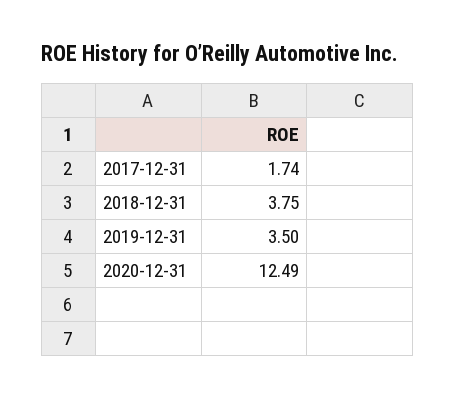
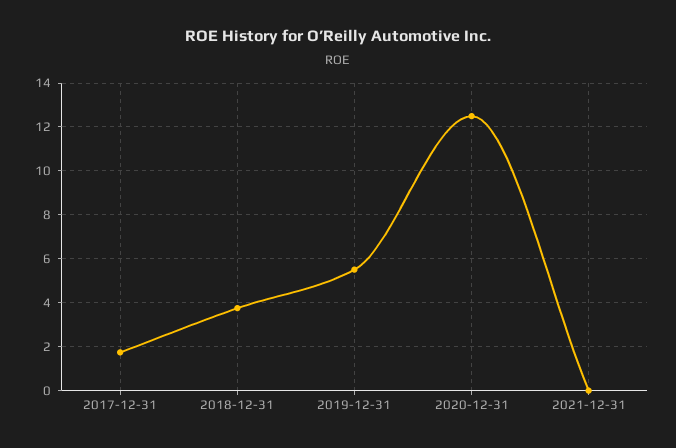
2019-12-31: 3.5 -> 5.5
2021-12-31: none -> 0

